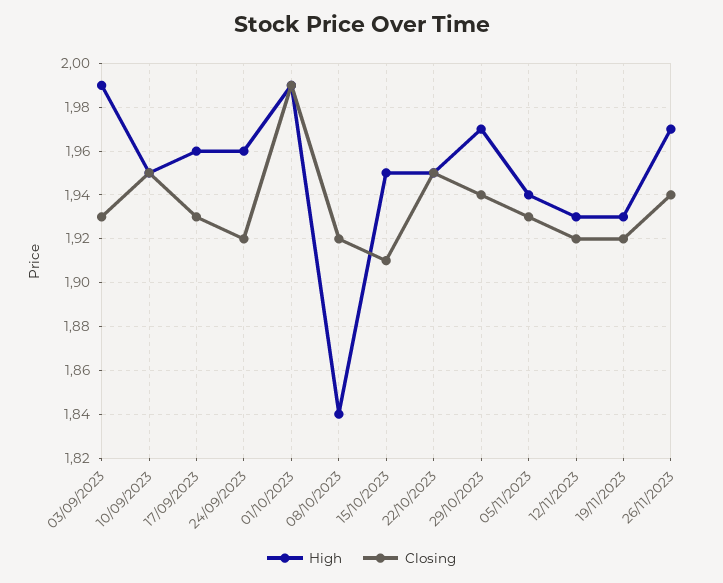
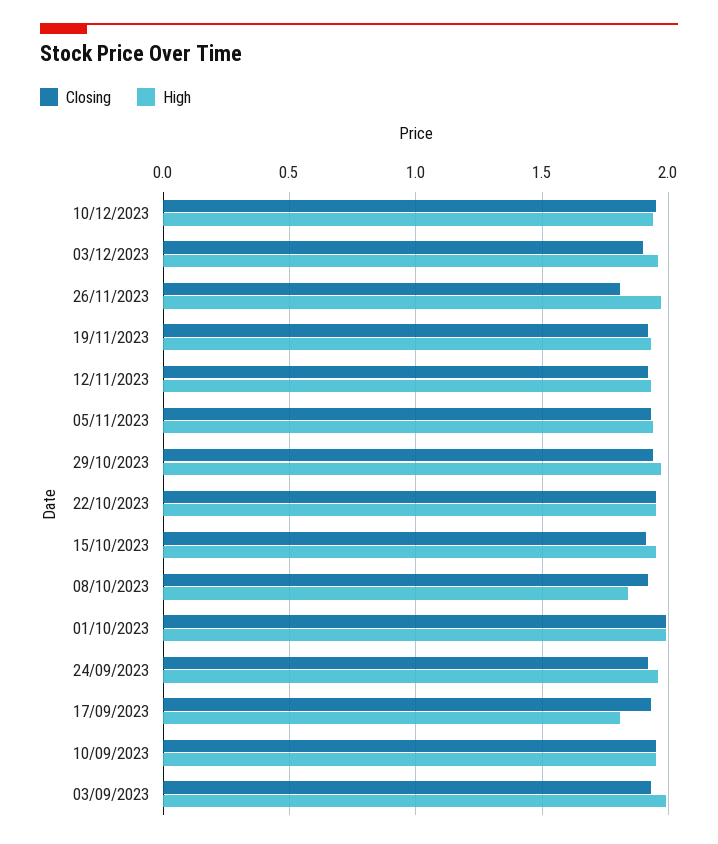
High, 17/09/2023: 1.96 -> 1.8
Closing, 26/11/2023: 1.94 -> 1.8
Closing, 10/12/2023: none -> 1.95
High, 10/12/2023: none -> 1.95
Closing, 03/12/2023: none -> 1.9
High, 03/12/2023: none -> 1.95

